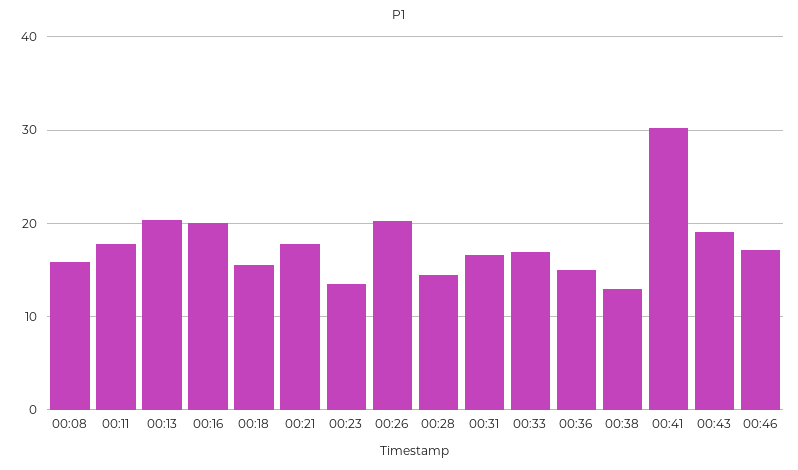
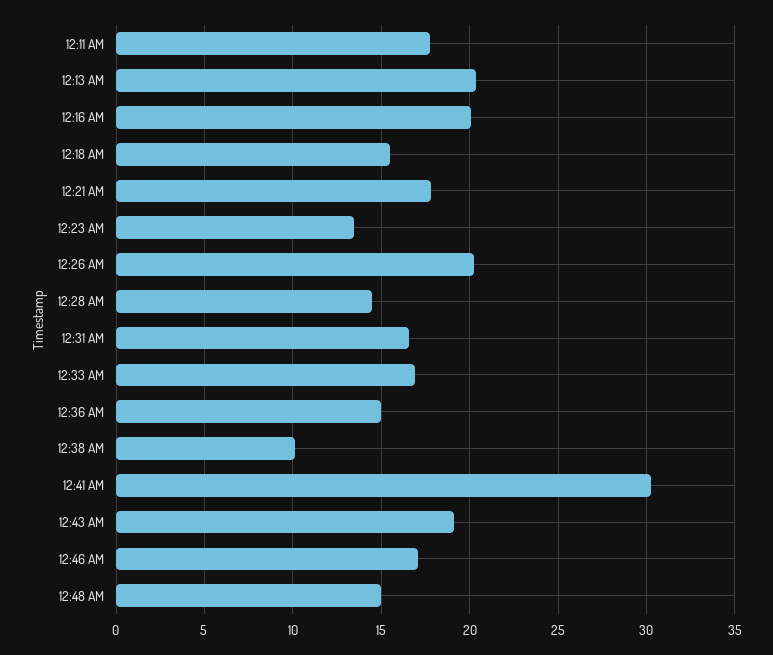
00:08: 16 -> none
00:38: 13 -> 10
12:48 AM: none -> 15

